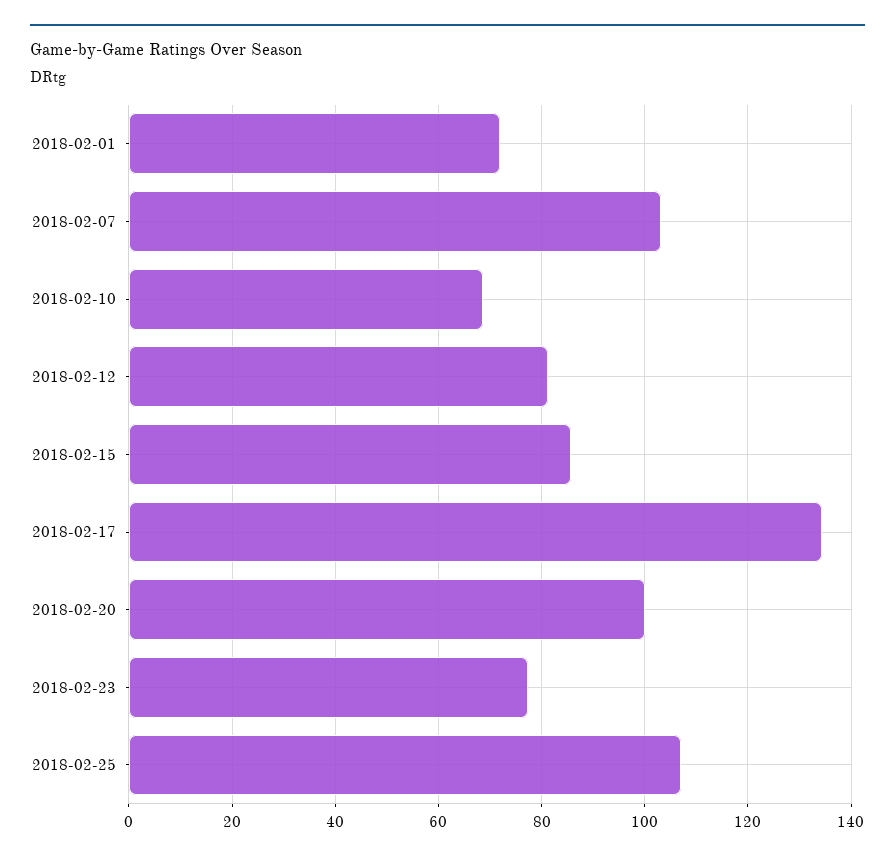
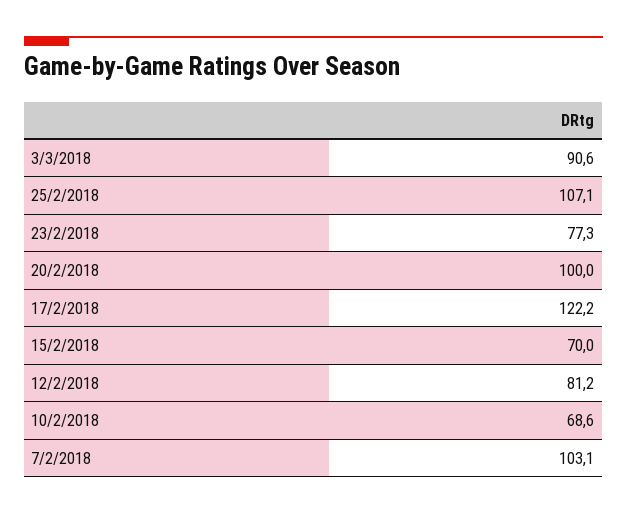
2018-02-01: 72 -> none
2018-02-15: 86 -> 70
2018-02-17: 134 -> 122.2
3/3/2018: none -> 90.6

